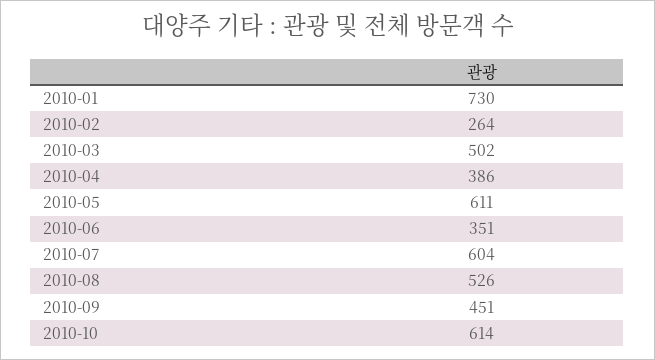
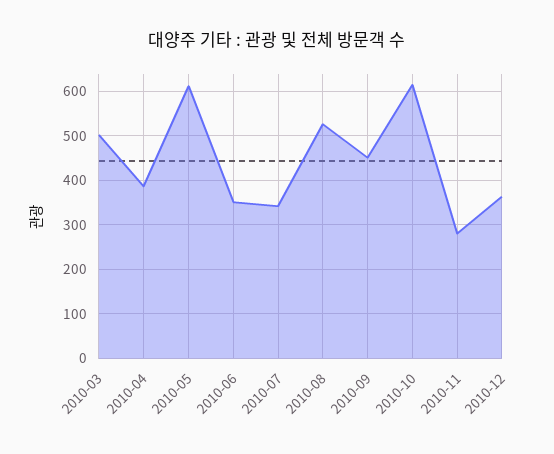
2010-01: 730 -> none
2010-02: 264 -> none
2010-07: 604 -> 340
2010-11: none -> 280
2010-12: none -> 360

